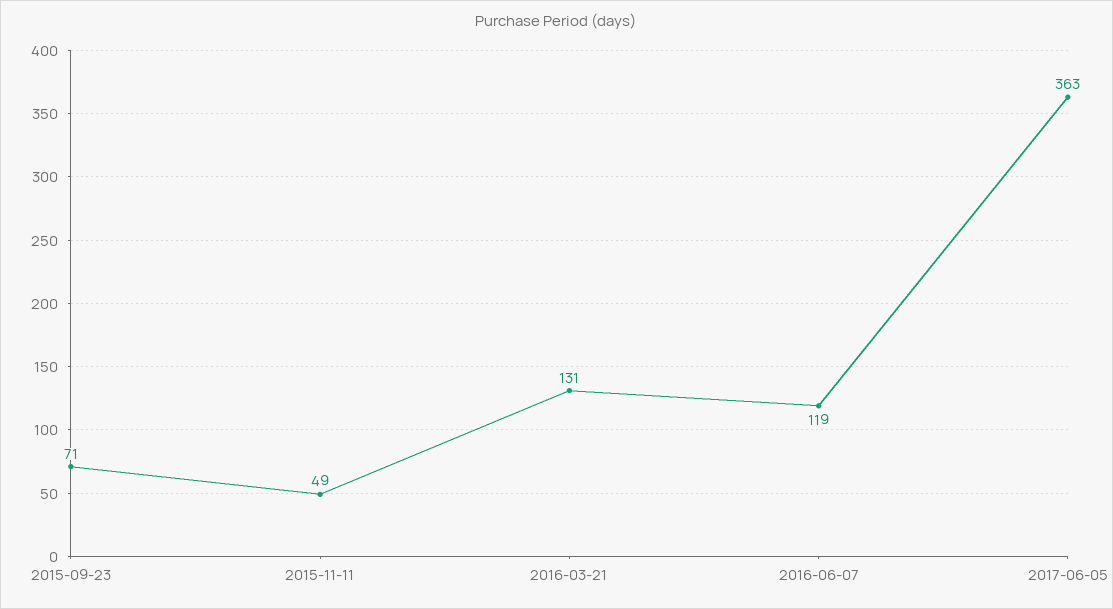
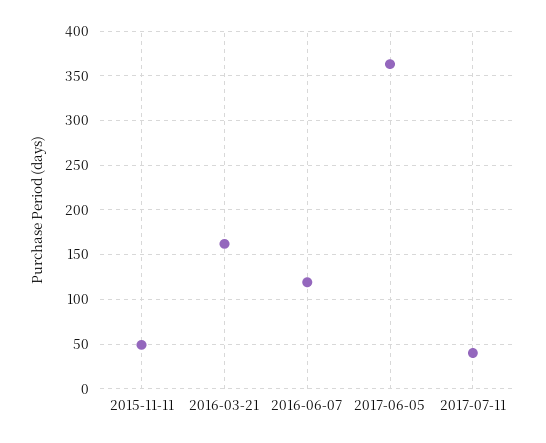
2015-09-23: 71 -> none
2016-03-21: 131 -> 160
2017-07-11: none -> 40

